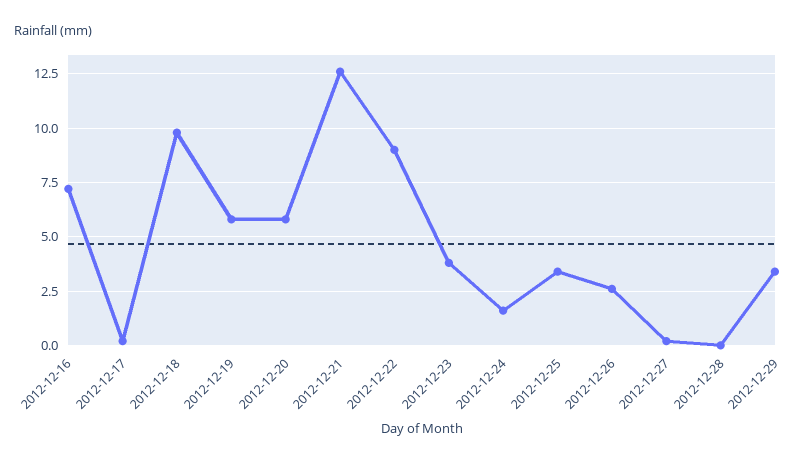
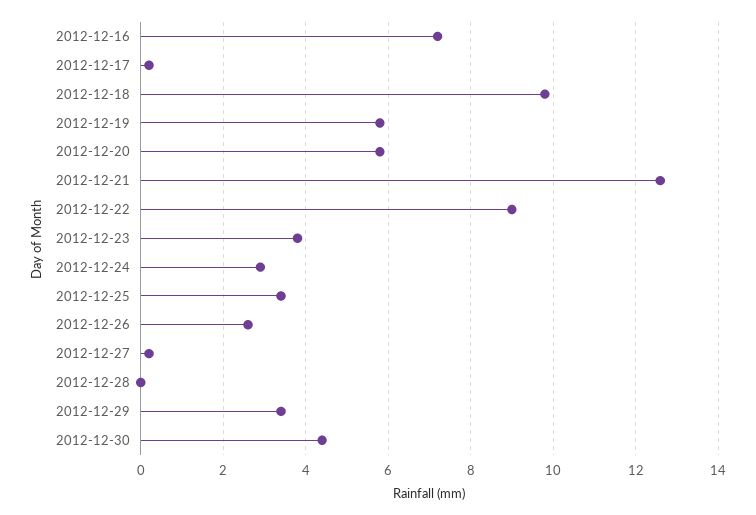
2012-12-24: 1.5 -> 3
2012-12-30: none -> 4.5

